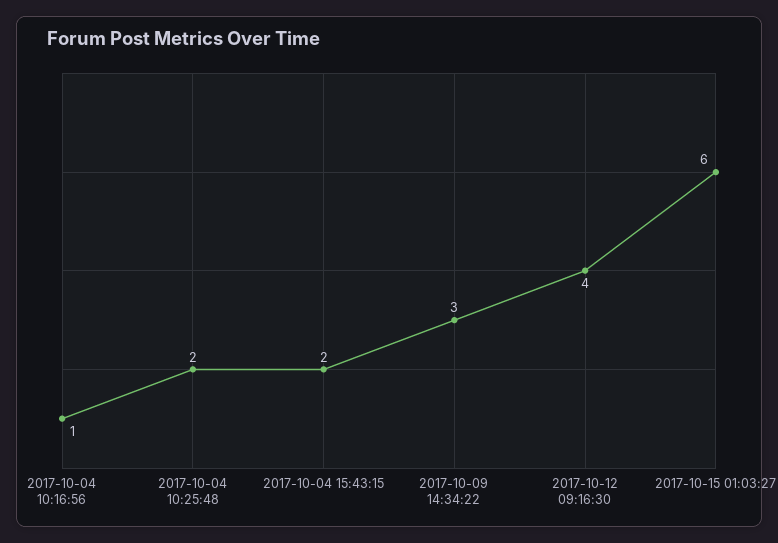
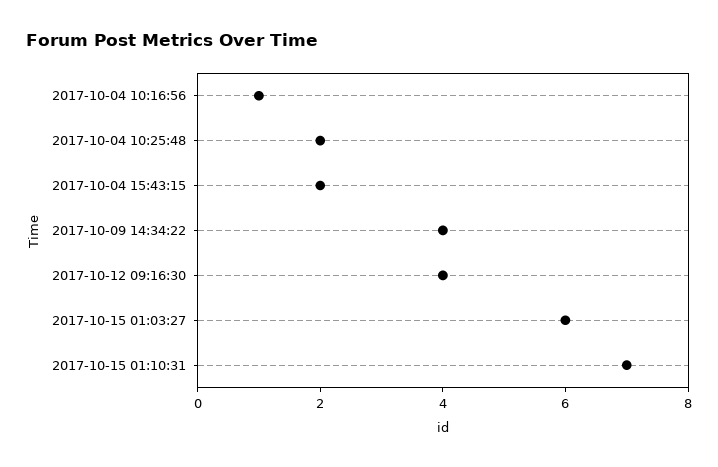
2017-10-09 14:34:22: 3 -> 4
2017-10-15 01:10:31: none -> 7

